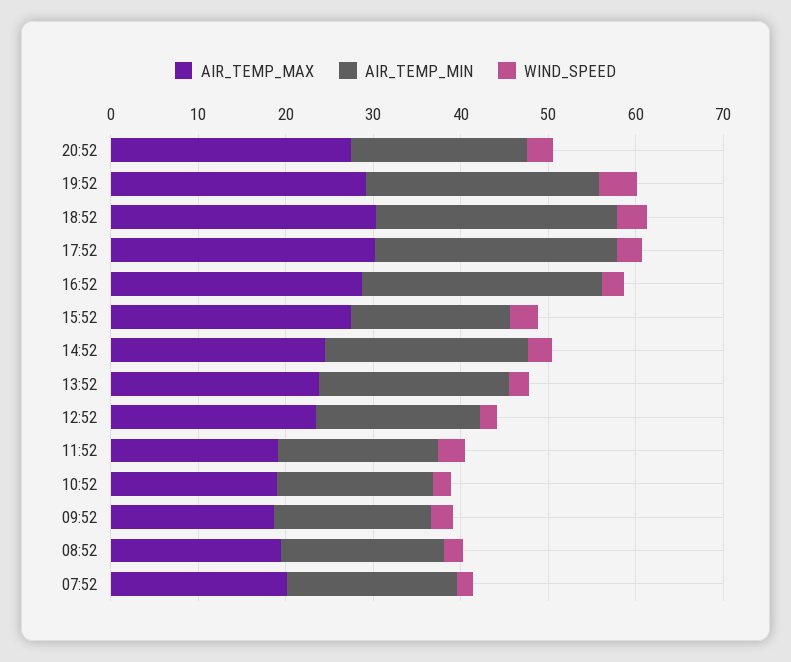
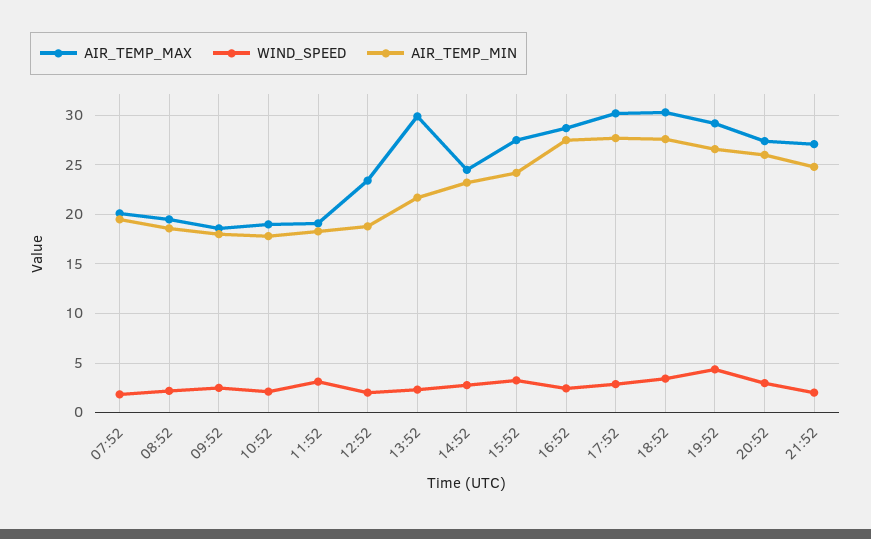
AIR_TEMP_MIN, 20:52: 20 -> 26
AIR_TEMP_MIN, 15:52: 18 -> 24
AIR_TEMP_MAX, 13:52: 24 -> 30
AIR_TEMP_MAX, 21:52: none -> 27
WIND_SPEED, 21:52: none -> 2
AIR_TEMP_MIN, 21:52: none -> 25

